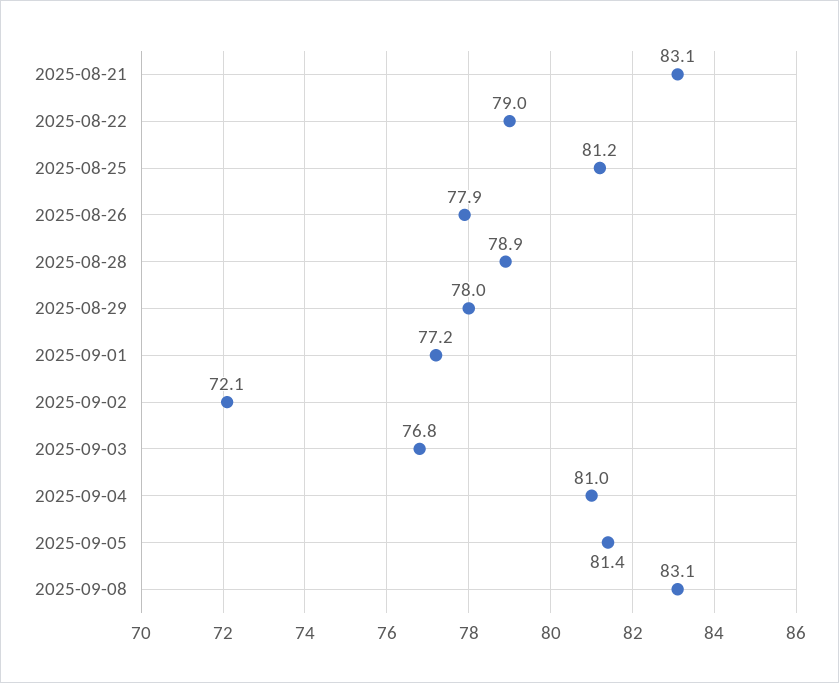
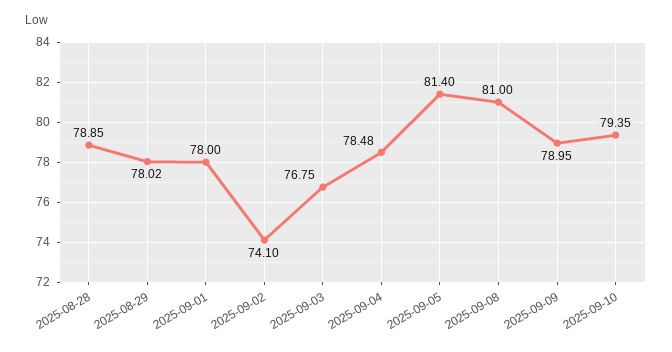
2025-08-21: 83.1 -> none
2025-08-22: 79 -> none
2025-08-25: 81.2 -> none
2025-08-26: 77.9 -> none
2025-09-01: 77.2 -> 78
2025-09-02: 72.1 -> 74.1
2025-09-04: 81 -> 78.48
2025-09-08: 83.1 -> 81
2025-09-09: none -> 78.95
2025-09-10: none -> 79.35

